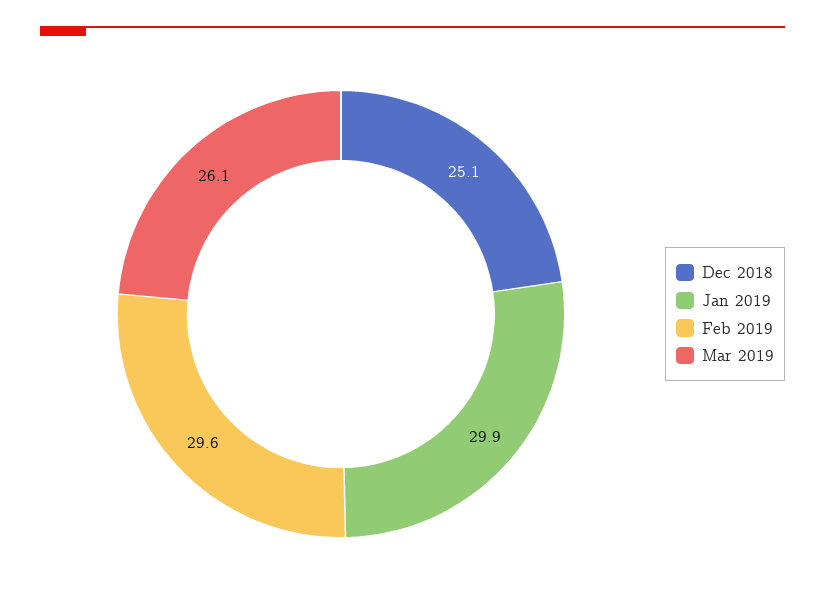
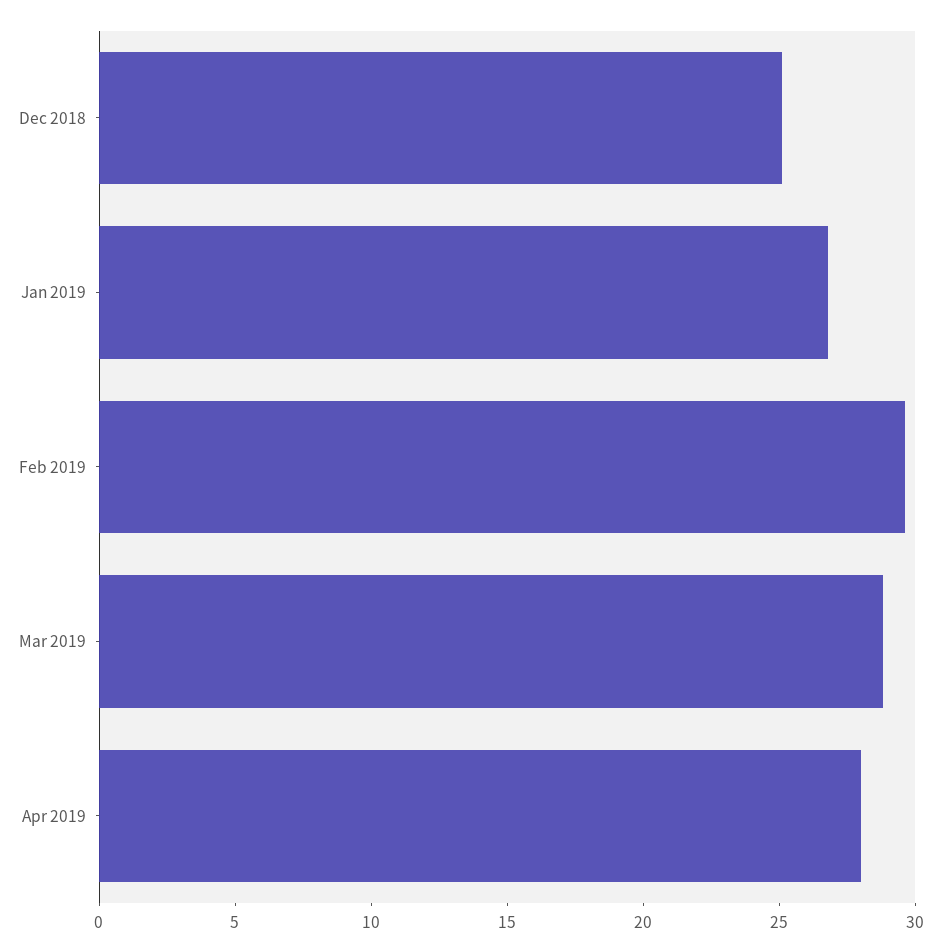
Jan 2019: 29.9 -> 27
Mar 2019: 26.1 -> 29
Apr 2019: none -> 28

